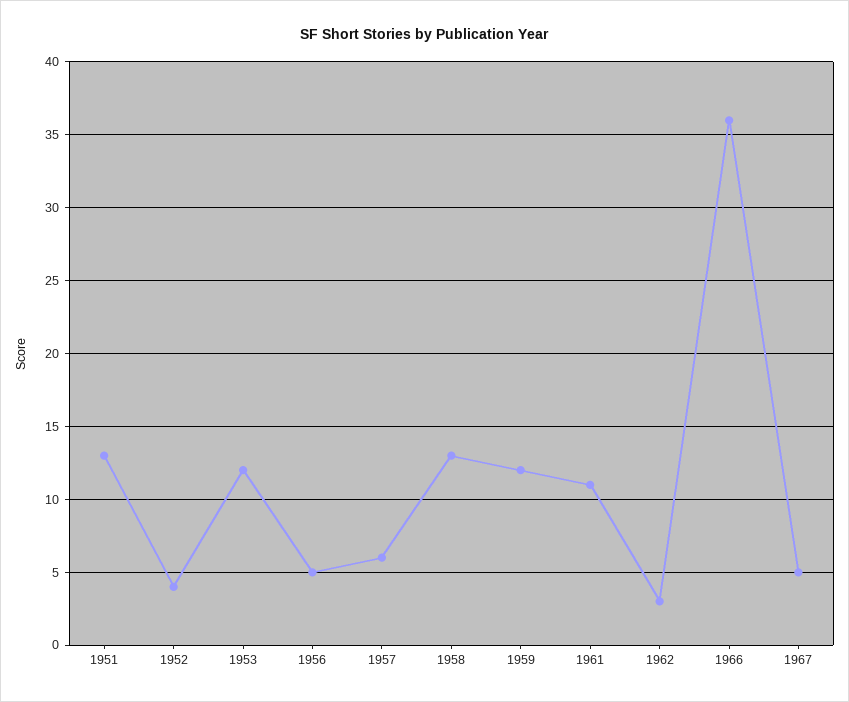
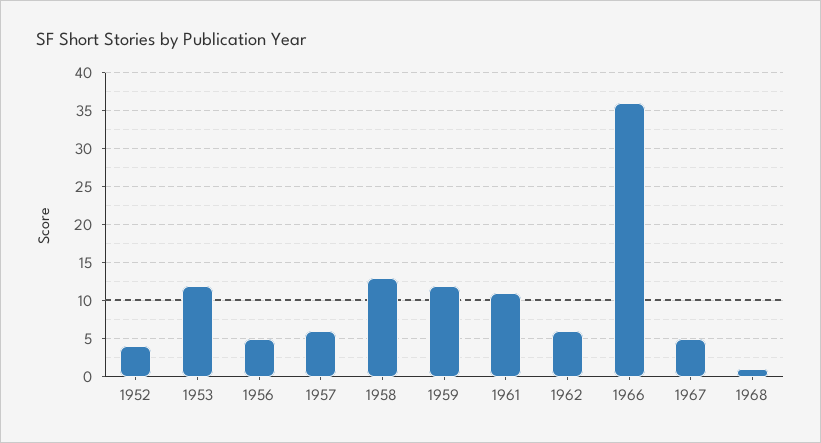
1951: 13 -> none
1962: 3 -> 6
1968: none -> 1

